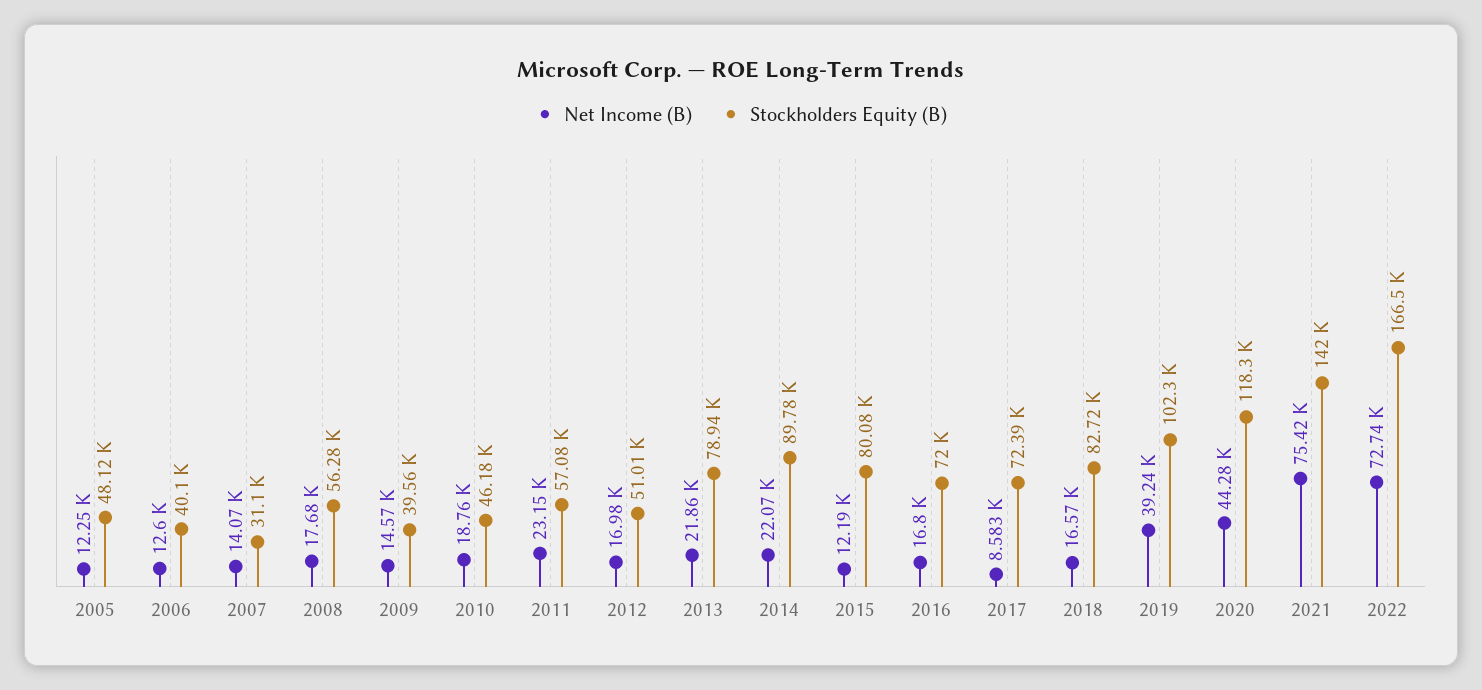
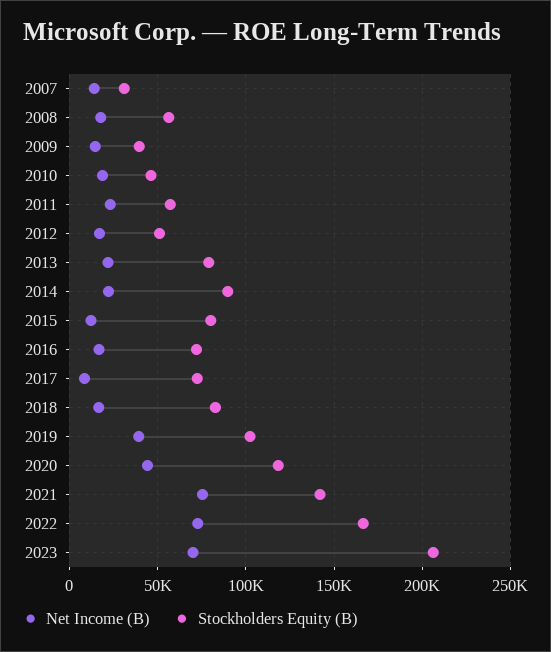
Net Income (B), 2005: 12250 -> none
Stockholders Equity (B), 2005: 48120 -> none
Net Income (B), 2006: 12600 -> none
Stockholders Equity (B), 2006: 40100 -> none
Net Income (B), 2023: none -> 70000
Stockholders Equity (B), 2023: none -> 205000

